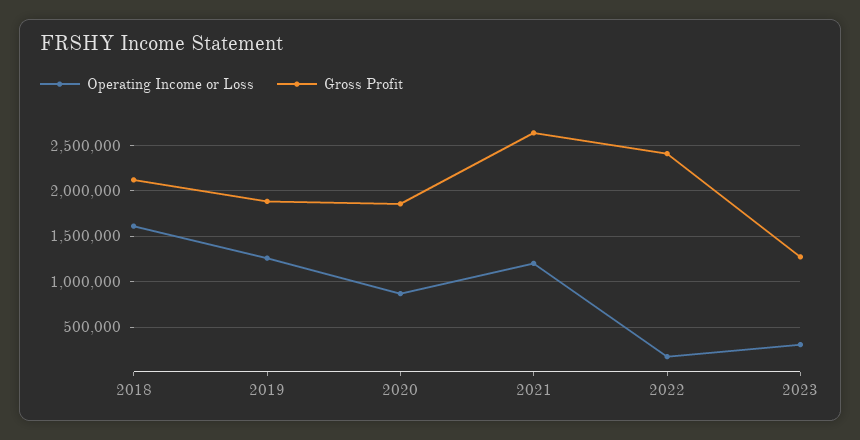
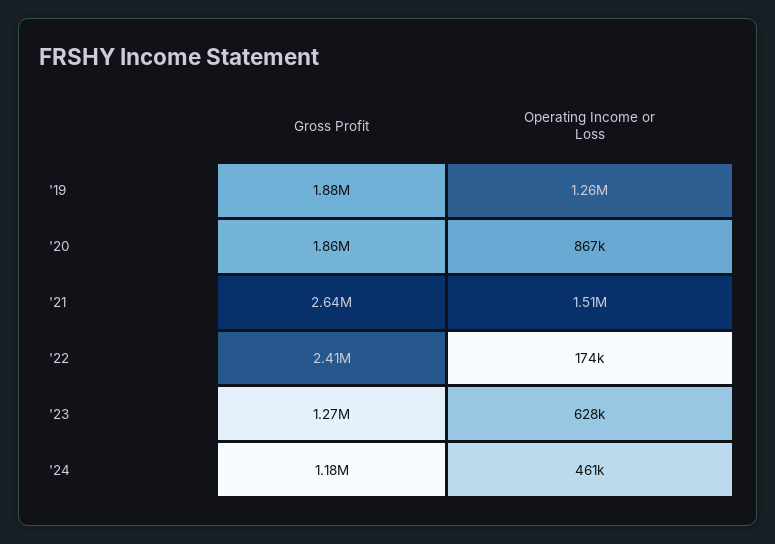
Operating Income or Loss, 2018: 1600000 -> none
Gross Profit, 2018: 2100000 -> none
Operating Income or Loss, 2021: 1200000 -> 1510000
Operating Income or Loss, 2023: 300000 -> 628000
Gross Profit, '24: none -> 1180000
Operating Income or Loss, '24: none -> 461000

